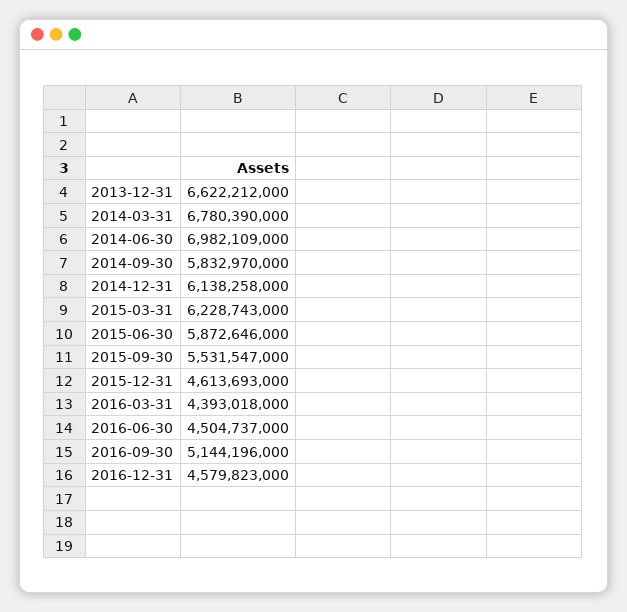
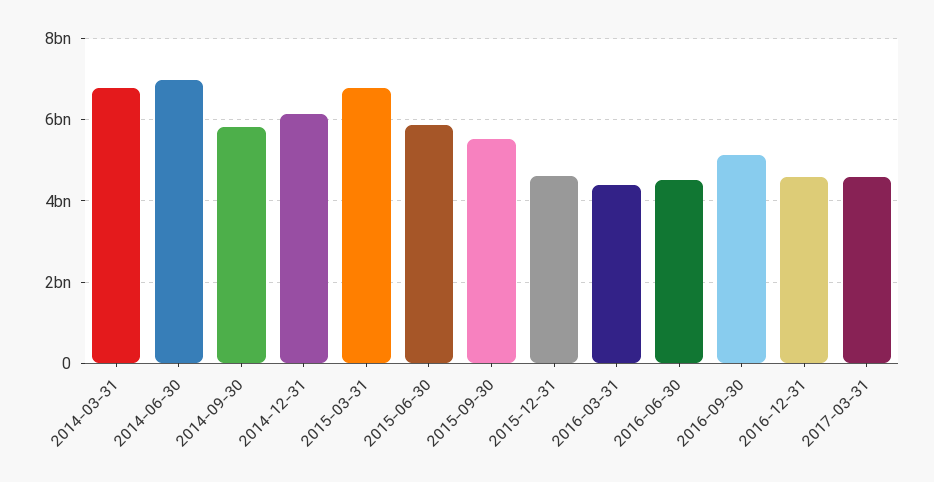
2013-12-31: 6622212000 -> none
2015-03-31: 6228743000 -> 6800000000
2017-03-31: none -> 4600000000

